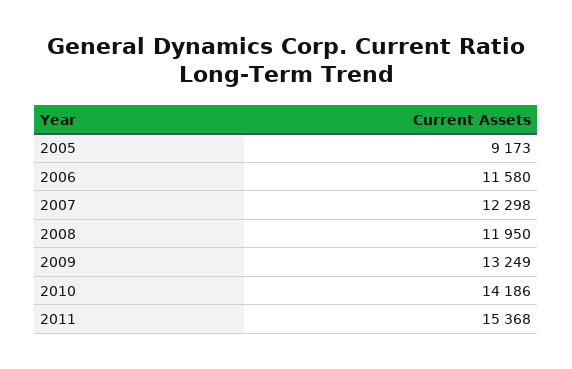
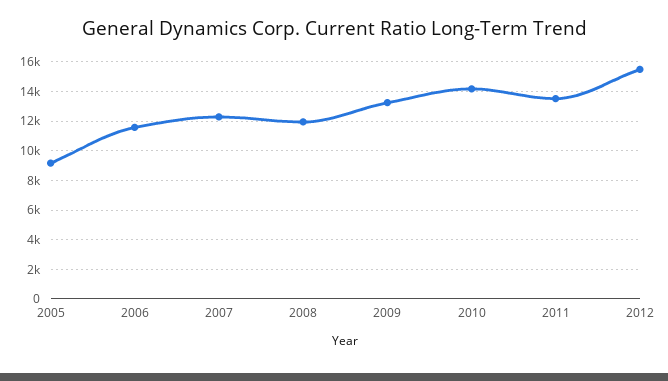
2011: 15368 -> 13500
2012: none -> 15500

